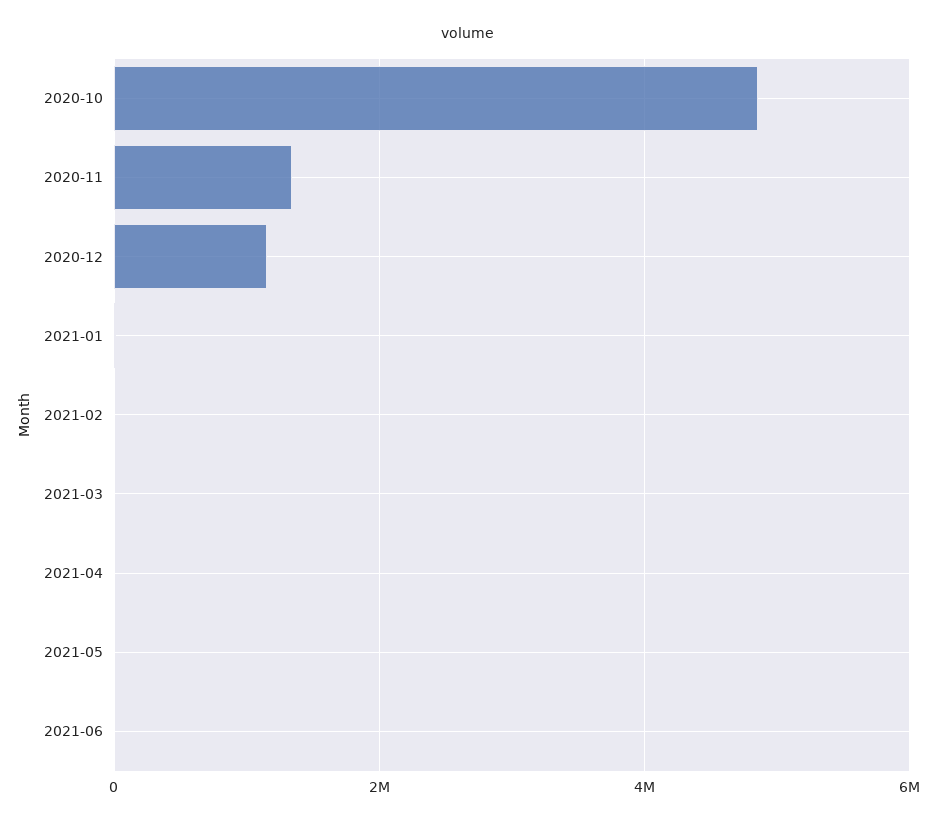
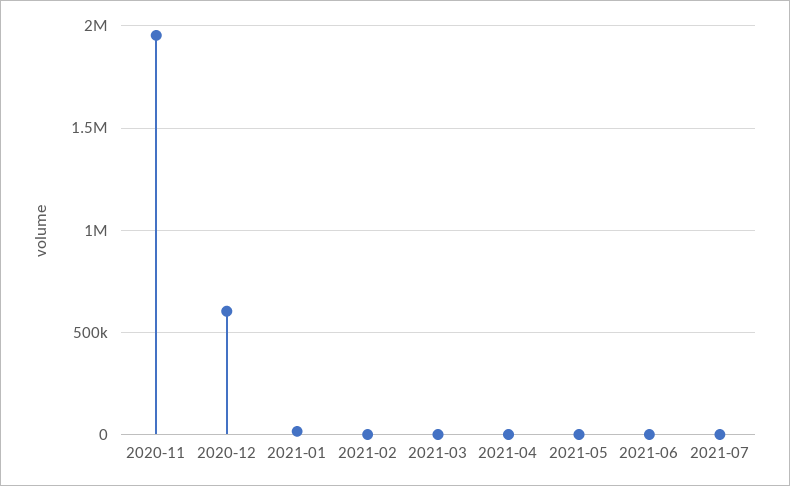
2020-10: 4800000 -> none
2020-11: 1400000 -> 1950000
2020-12: 1200000 -> 600000
2021-07: none -> 0

